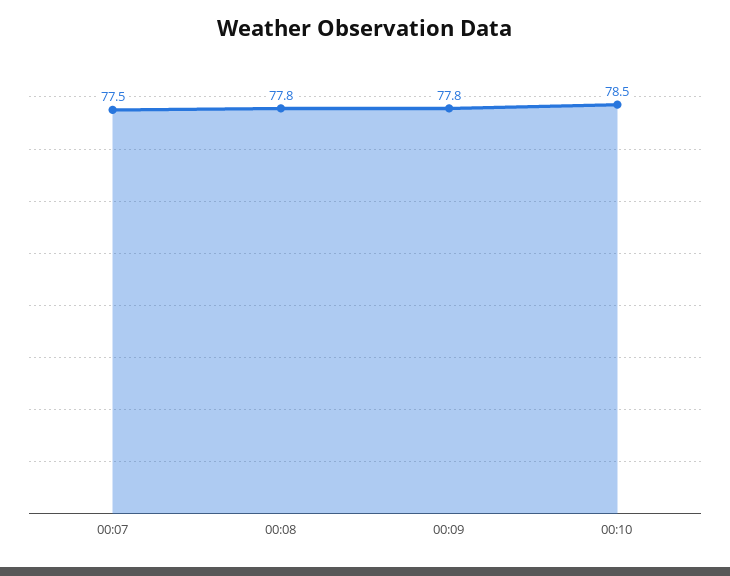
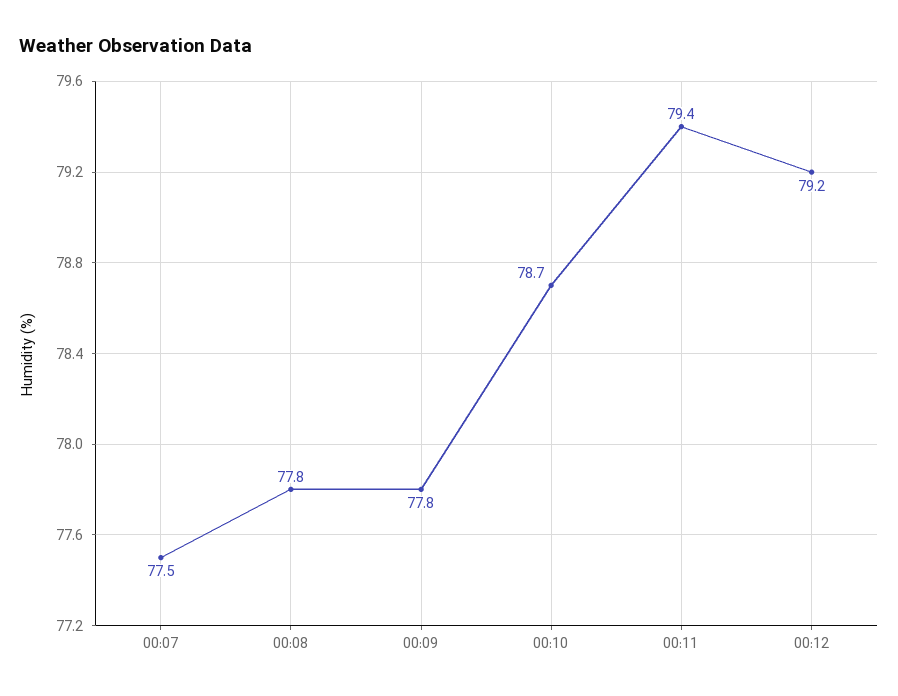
00:10: 78.5 -> 78.7
00:11: none -> 79.4
00:12: none -> 79.2

